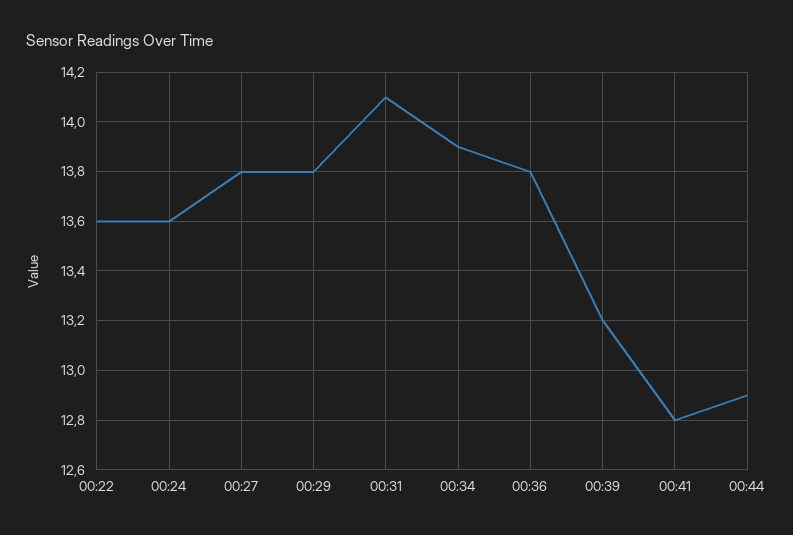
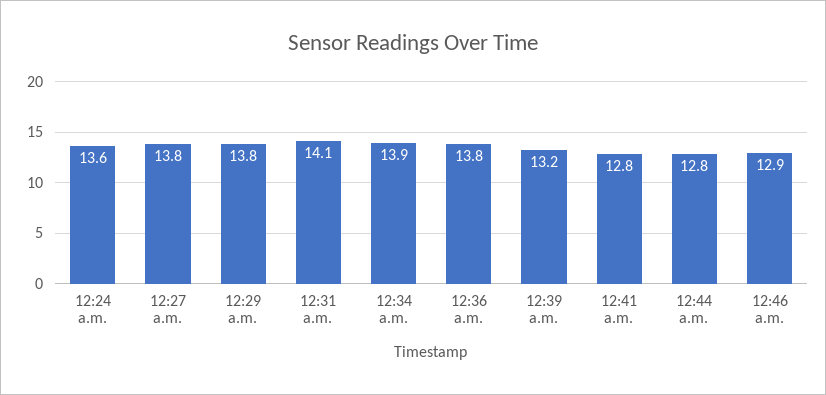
00:22: 13.6 -> none
00:44: 12.9 -> 12.8
12:46 a.m.: none -> 12.9

